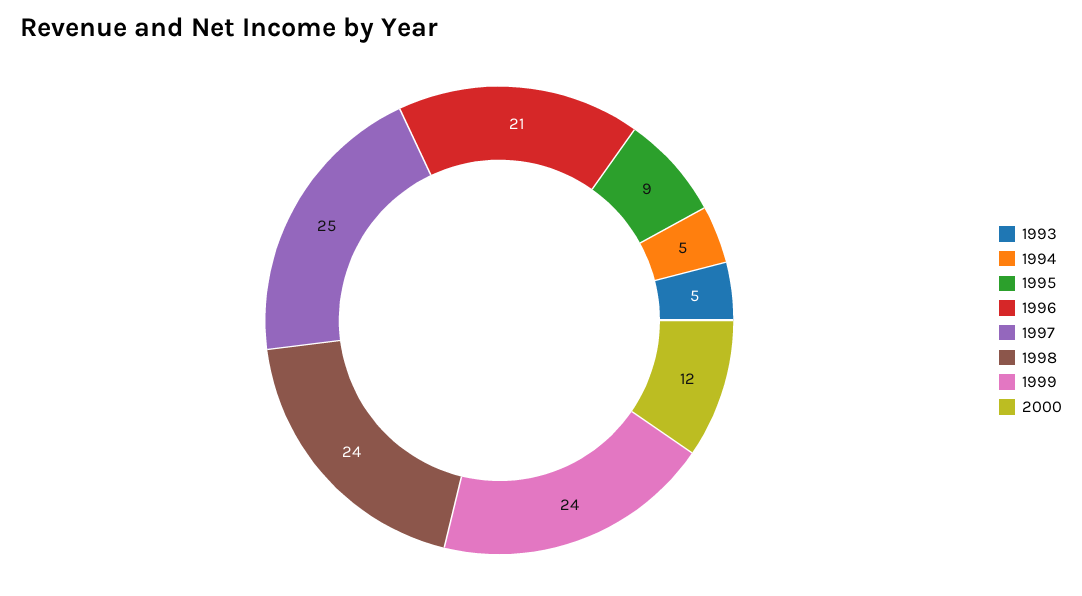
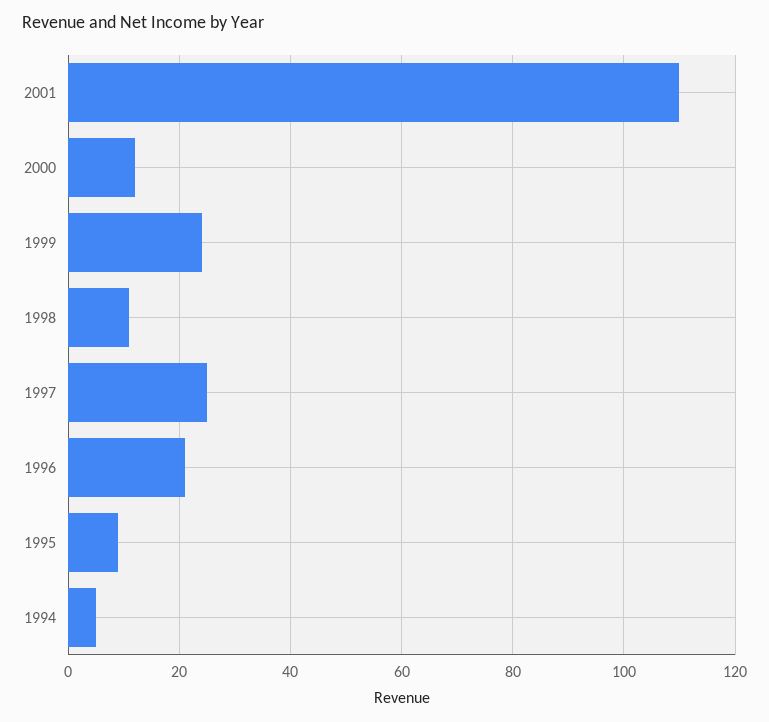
1993: 5 -> none
1998: 24 -> 10
2001: none -> 110

